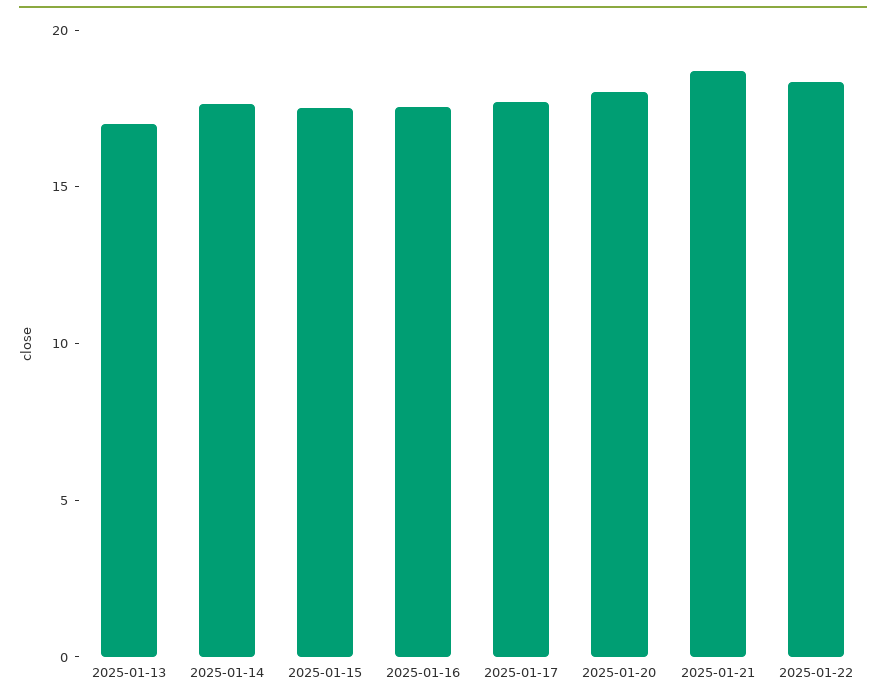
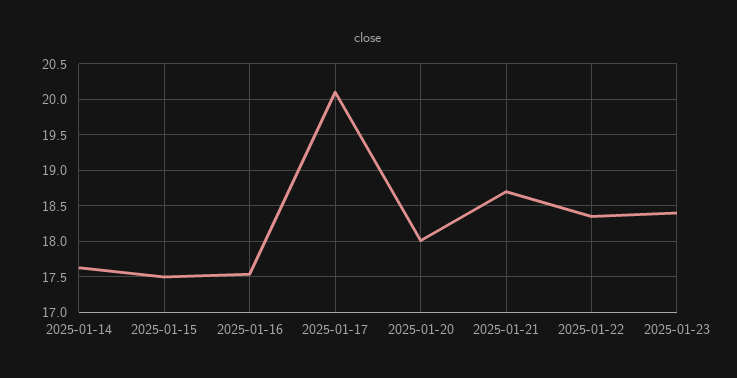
2025-01-13: 17 -> none
2025-01-17: 18 -> 20.1
2025-01-23: none -> 18.4

